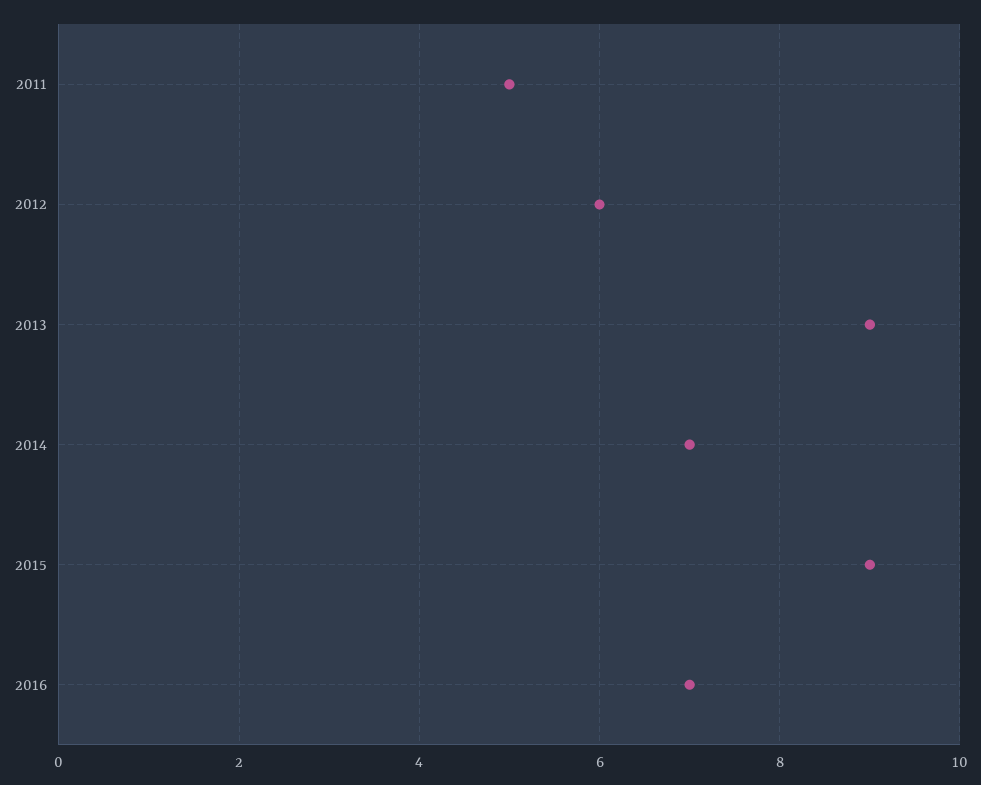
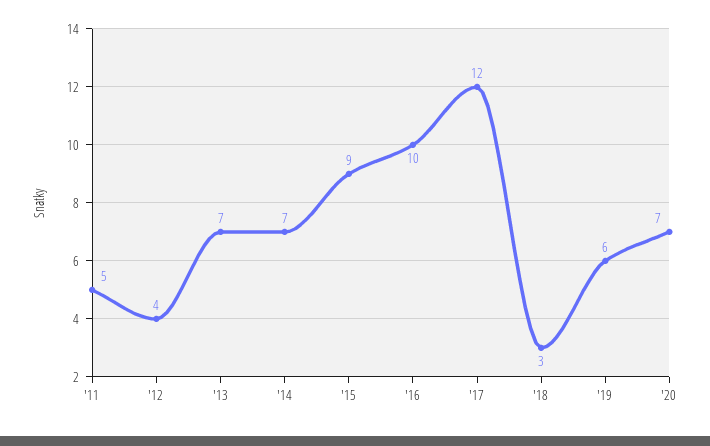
2012: 6 -> 4
2013: 9 -> 7
2016: 7 -> 10
'17: none -> 12
'18: none -> 3
'19: none -> 6
'20: none -> 7

